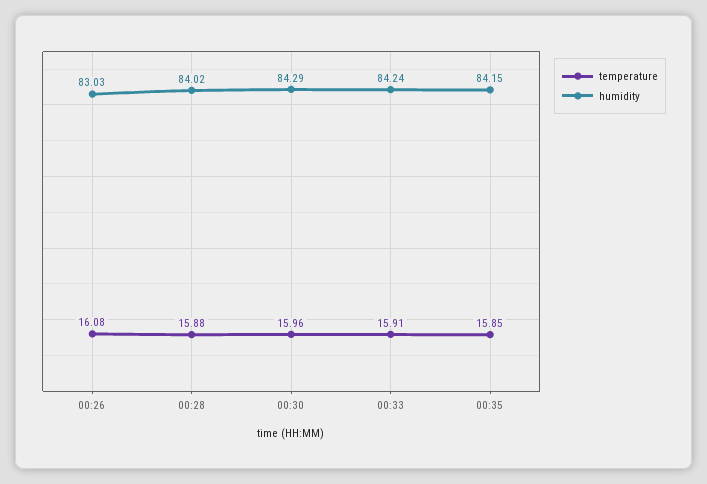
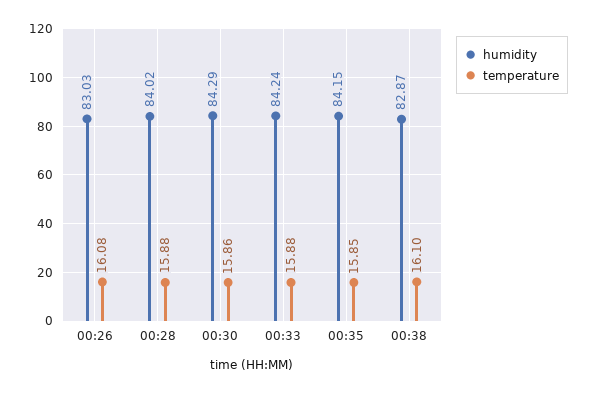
temperature, 00:30: 15.96 -> 15.86
temperature, 00:33: 15.91 -> 15.88
humidity, 00:38: none -> 82.87
temperature, 00:38: none -> 16.1

